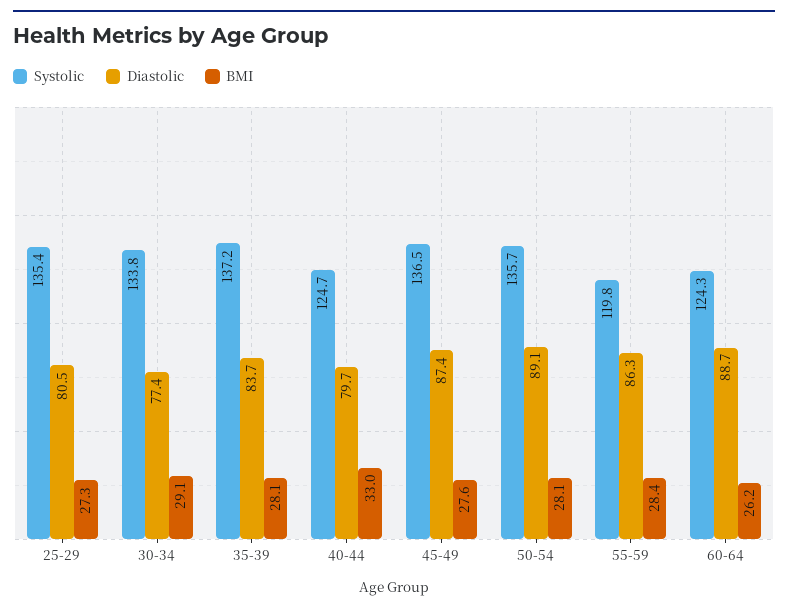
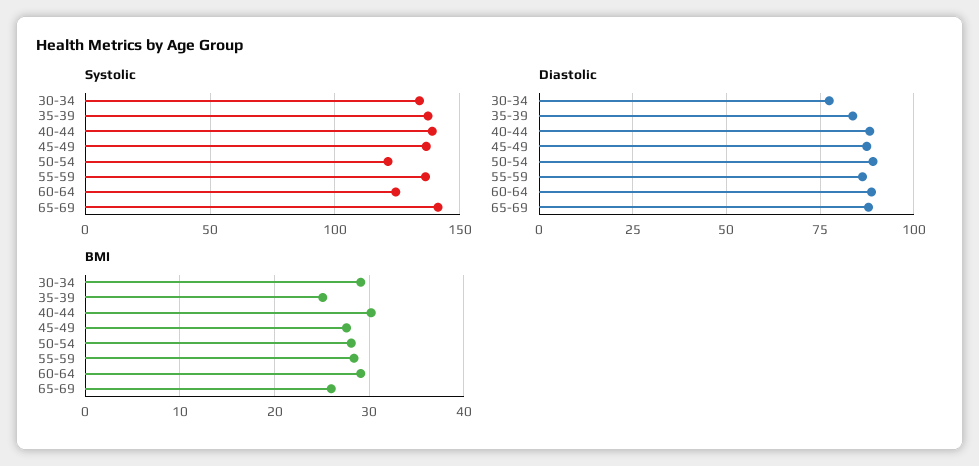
Systolic, 25-29: 135.4 -> none
Diastolic, 25-29: 80.5 -> none
BMI, 25-29: 27.3 -> none
BMI, 35-39: 28.1 -> 25
Systolic, 40-44: 124.7 -> 140
Diastolic, 40-44: 79.7 -> 87.5
BMI, 40-44: 33 -> 30
Systolic, 50-54: 135.7 -> 120
Systolic, 55-59: 119.8 -> 135
BMI, 60-64: 26.2 -> 29
Systolic, 65-69: none -> 140
Diastolic, 65-69: none -> 87.5
BMI, 65-69: none -> 26

